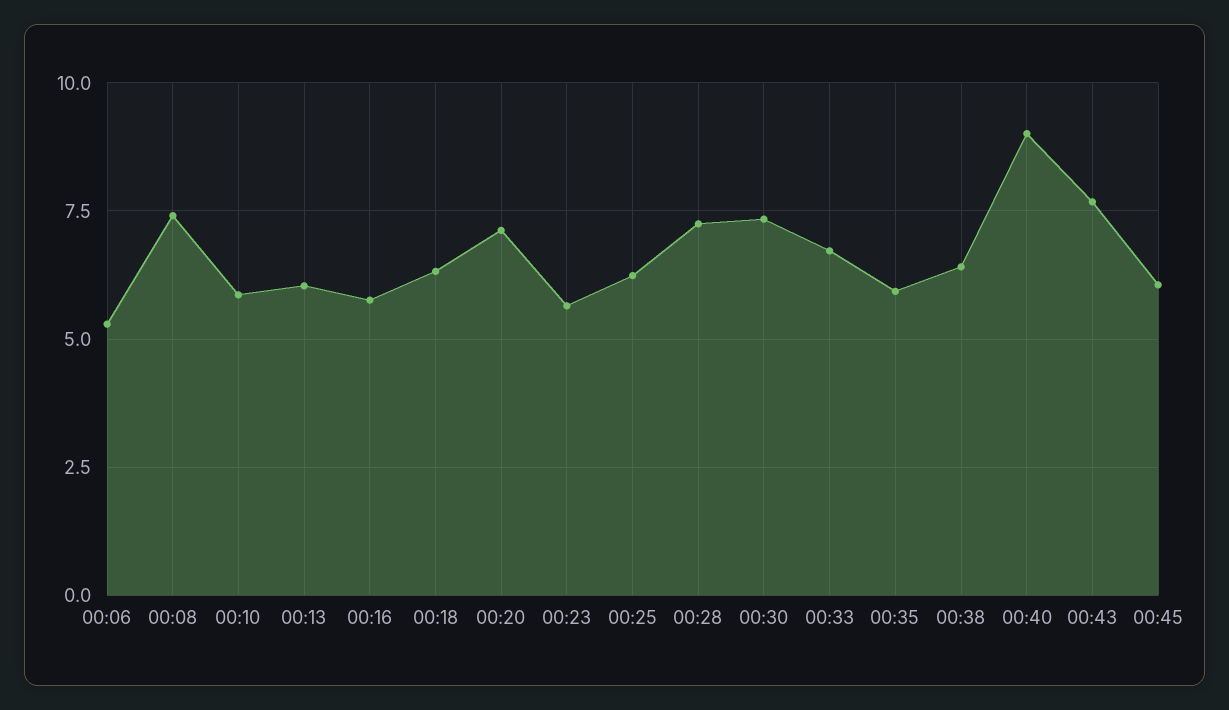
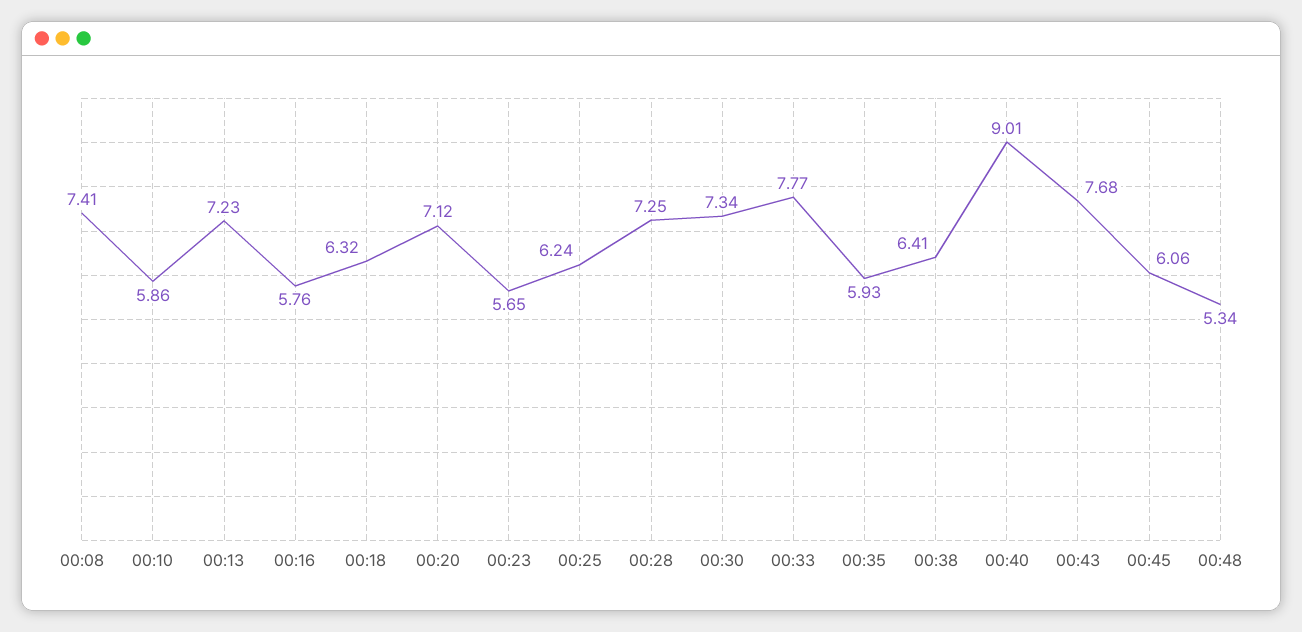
00:06: 5.25 -> none
00:13: 6 -> 7.23
00:33: 6.75 -> 7.77
00:48: none -> 5.34

